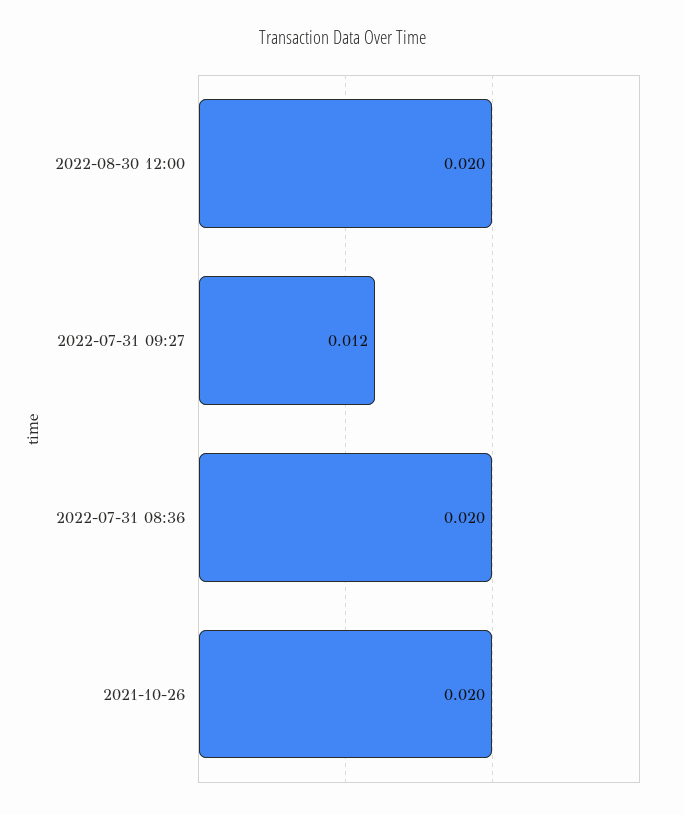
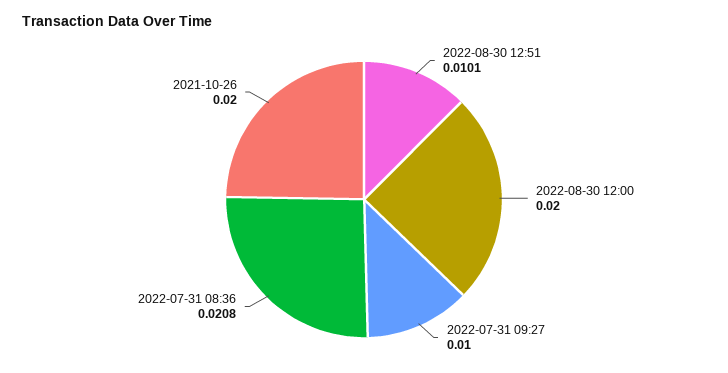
2022-07-31 09:27: 0.012 -> 0.01
2022-07-31 08:36: 0.02 -> 0.0208
2022-08-30 12:51: none -> 0.0101

